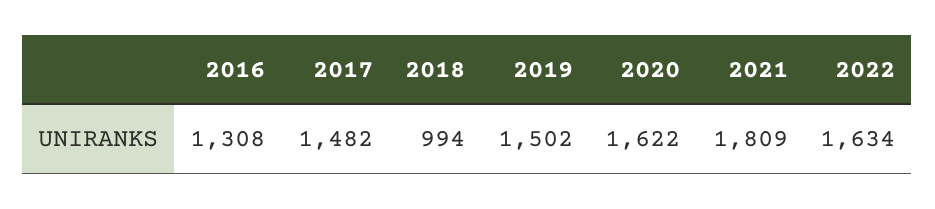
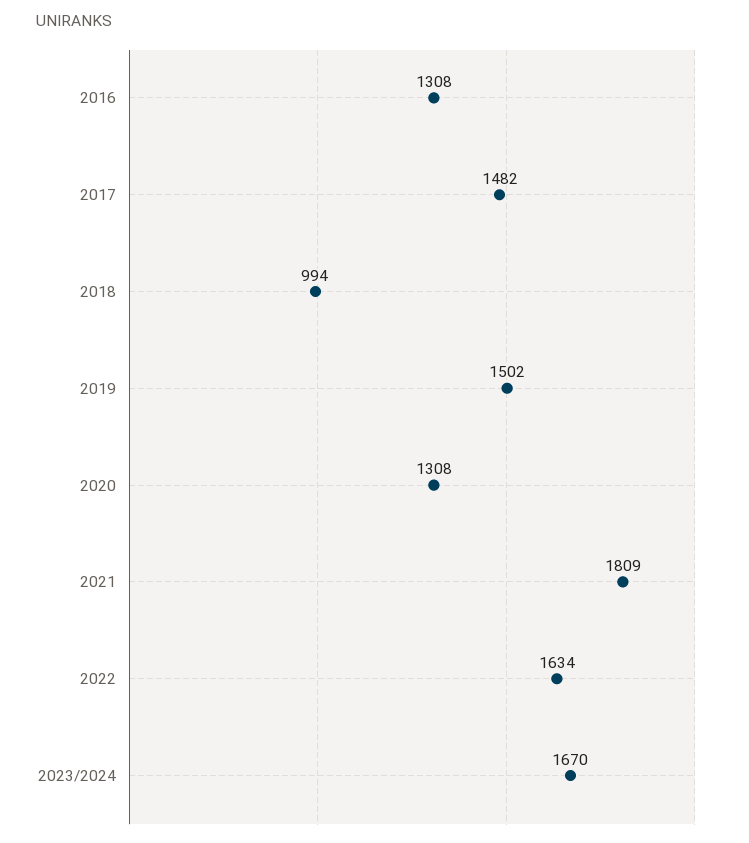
2020: 1622 -> 1308
2023/2024: none -> 1670

